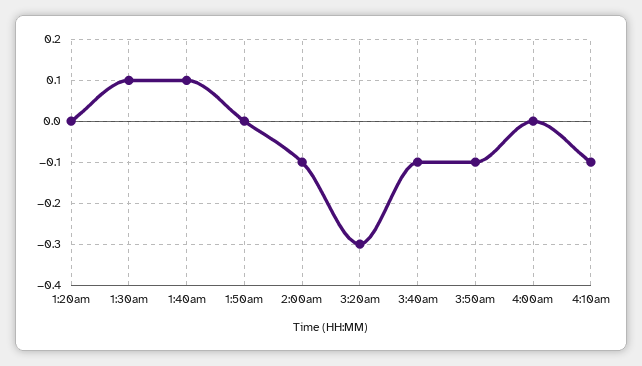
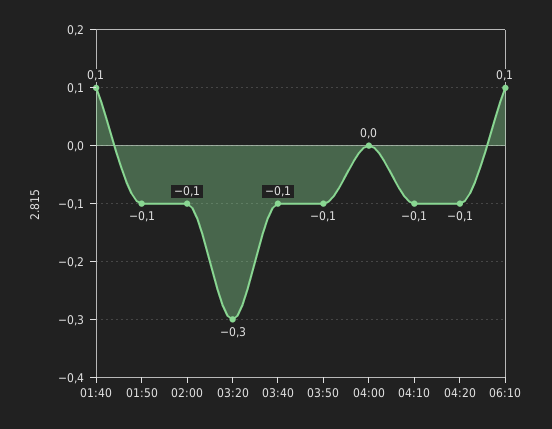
1:20am: 0 -> none
1:30am: 0.1 -> none
1:50am: 0 -> -0.1
04:20: none -> -0.1
06:10: none -> 0.1

